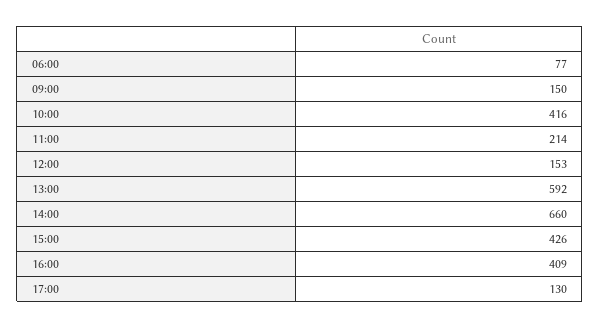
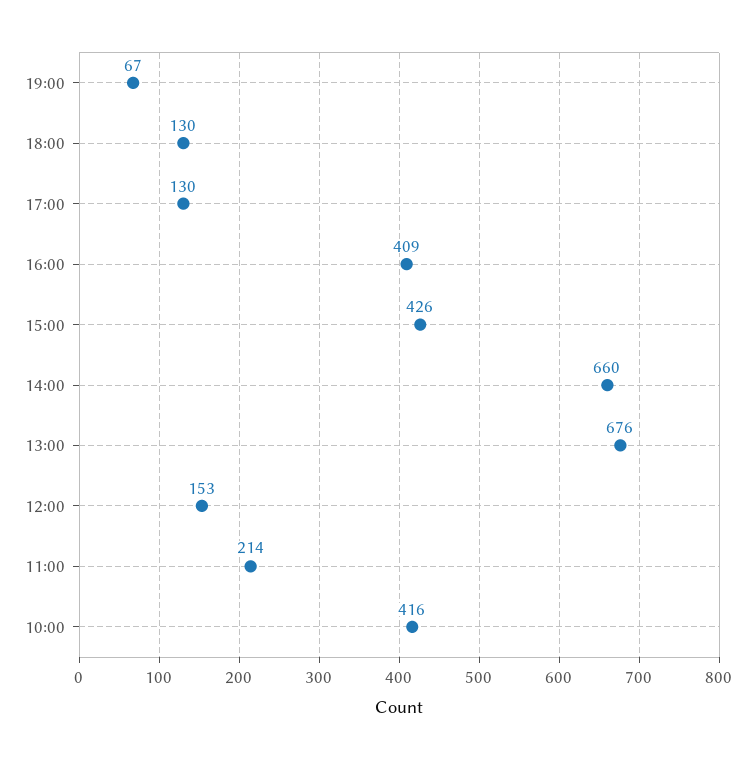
06:00: 77 -> none
09:00: 150 -> none
13:00: 592 -> 676
19:00: none -> 67
18:00: none -> 130

